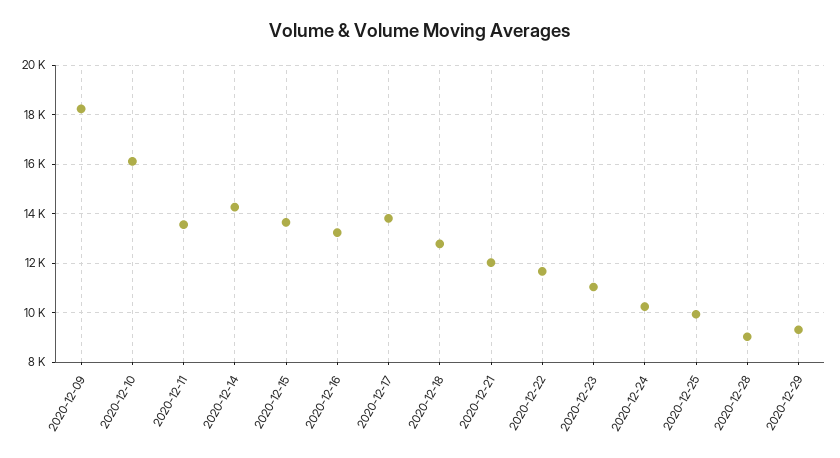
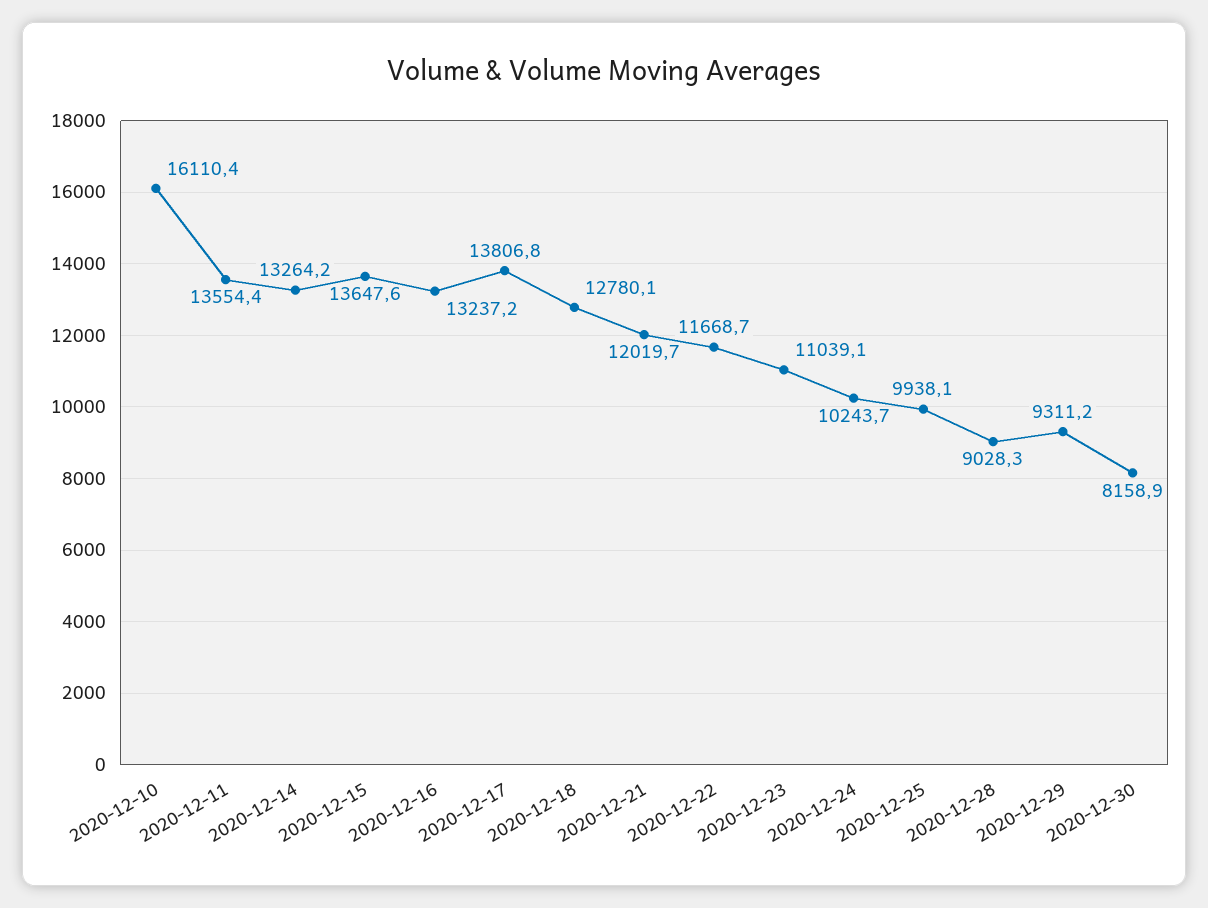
2020-12-09: 18250 -> none
2020-12-14: 14250 -> 13264.2
2020-12-30: none -> 8158.9

